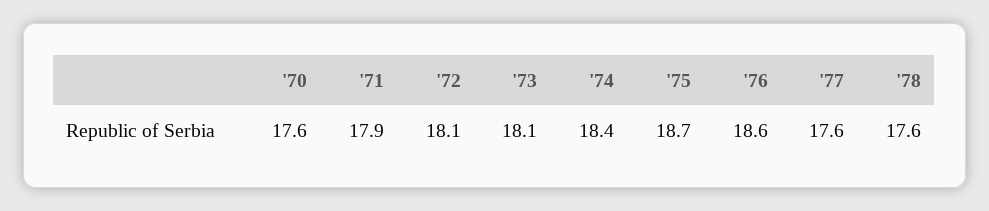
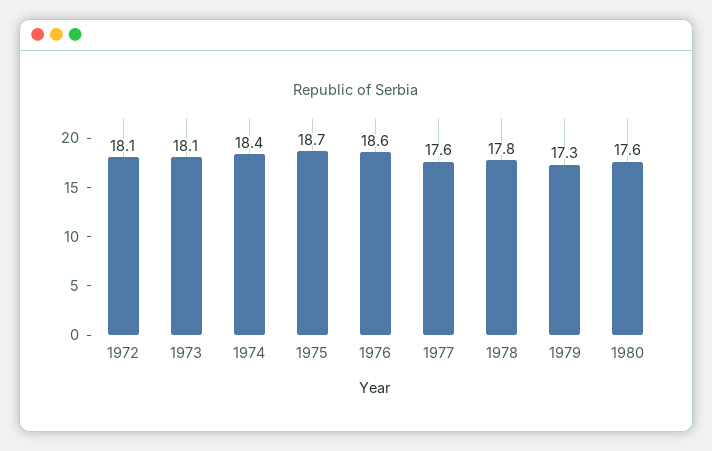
'70: 17.6 -> none
'71: 17.9 -> none
'78: 17.6 -> 17.8
1979: none -> 17.3
1980: none -> 17.6

